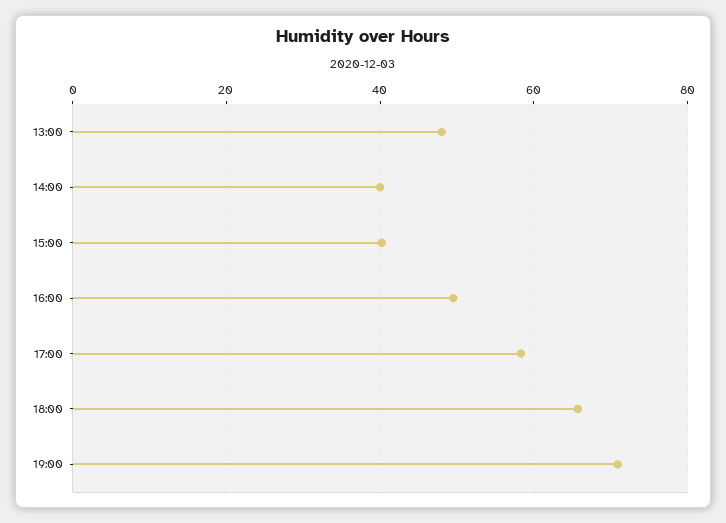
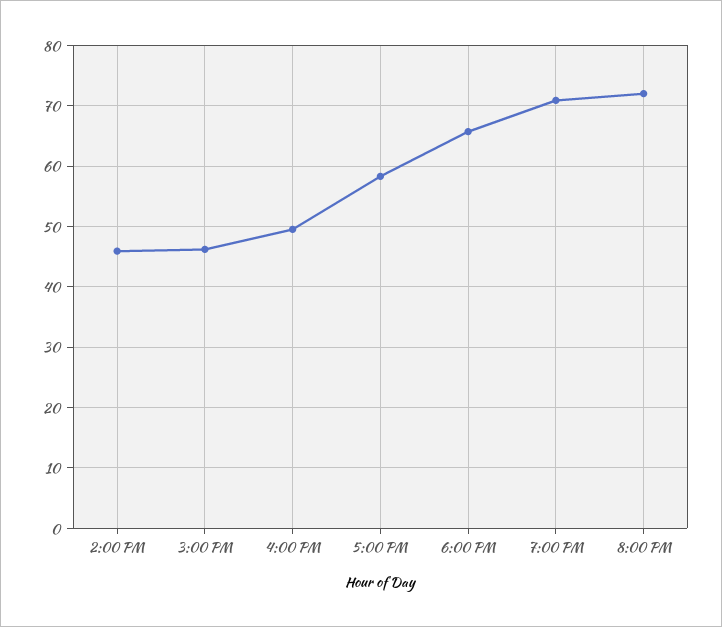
13:00: 48 -> none
14:00: 40 -> 46
15:00: 40 -> 46
8:00 PM: none -> 72

